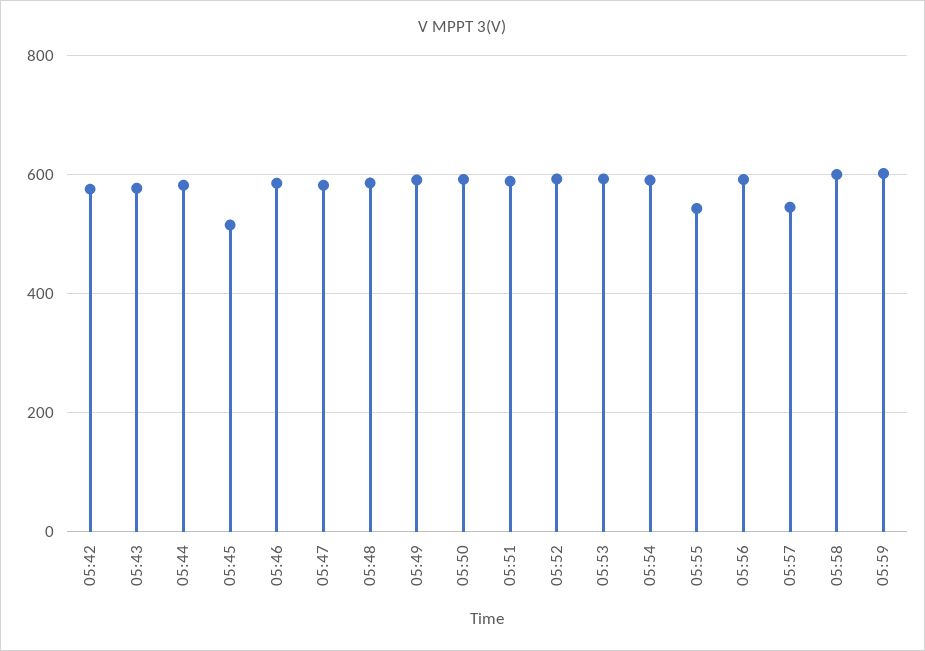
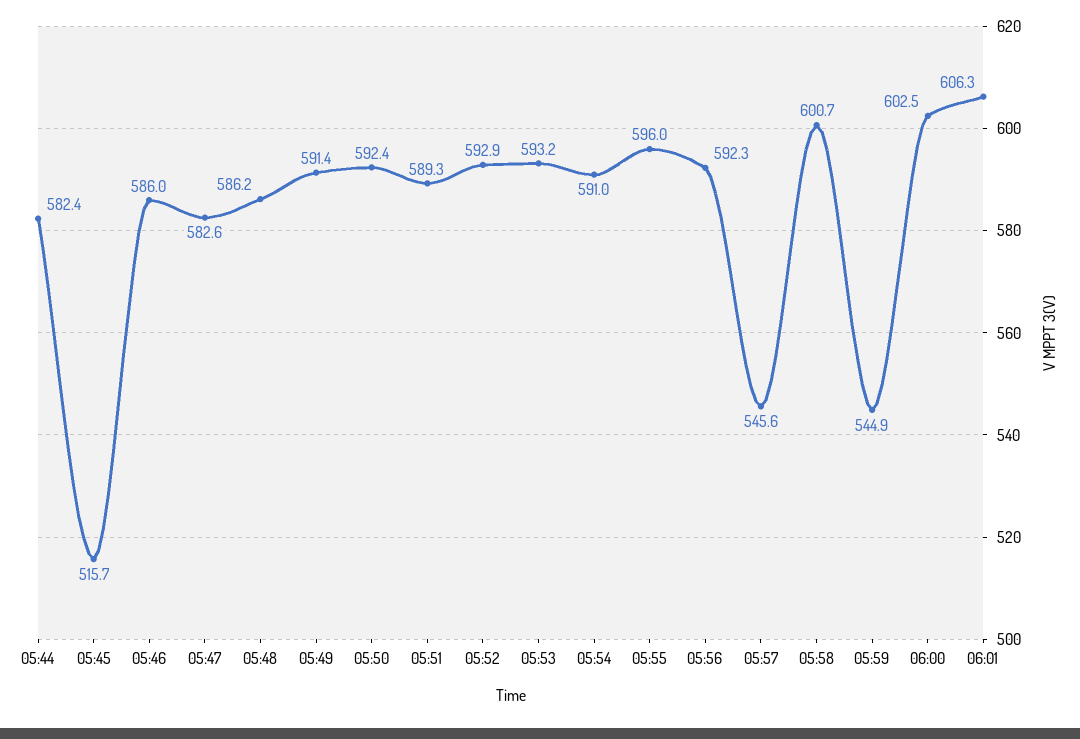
05:42: 580 -> none
05:43: 580 -> none
05:55: 540 -> 596
05:59: 600 -> 544.9
06:00: none -> 602.5
06:01: none -> 606.3

